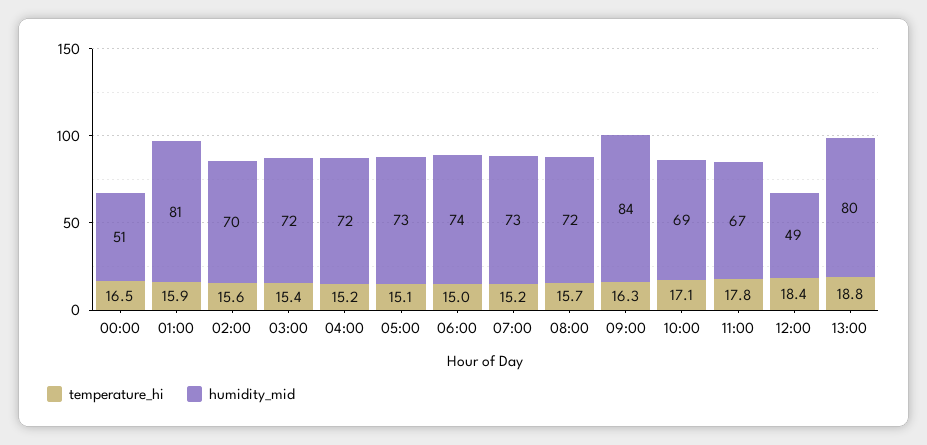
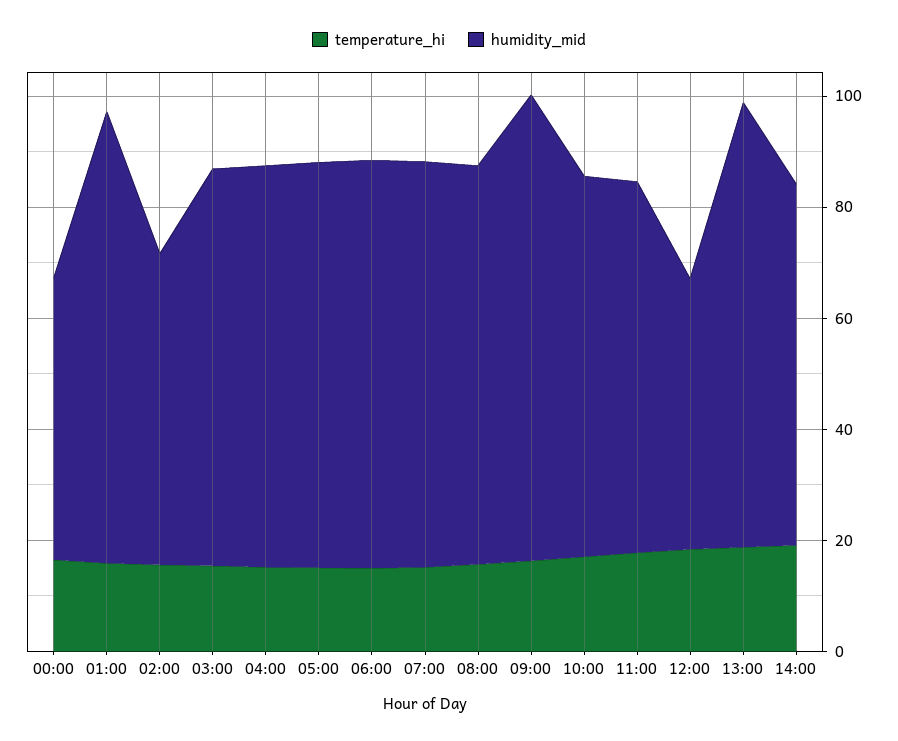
humidity_mid, 02:00: 70 -> 55
temperature_hi, 14:00: none -> 20
humidity_mid, 14:00: none -> 65

